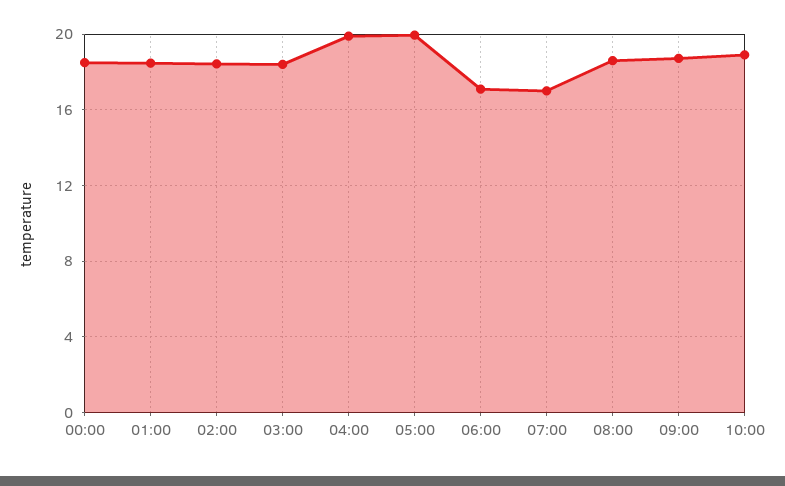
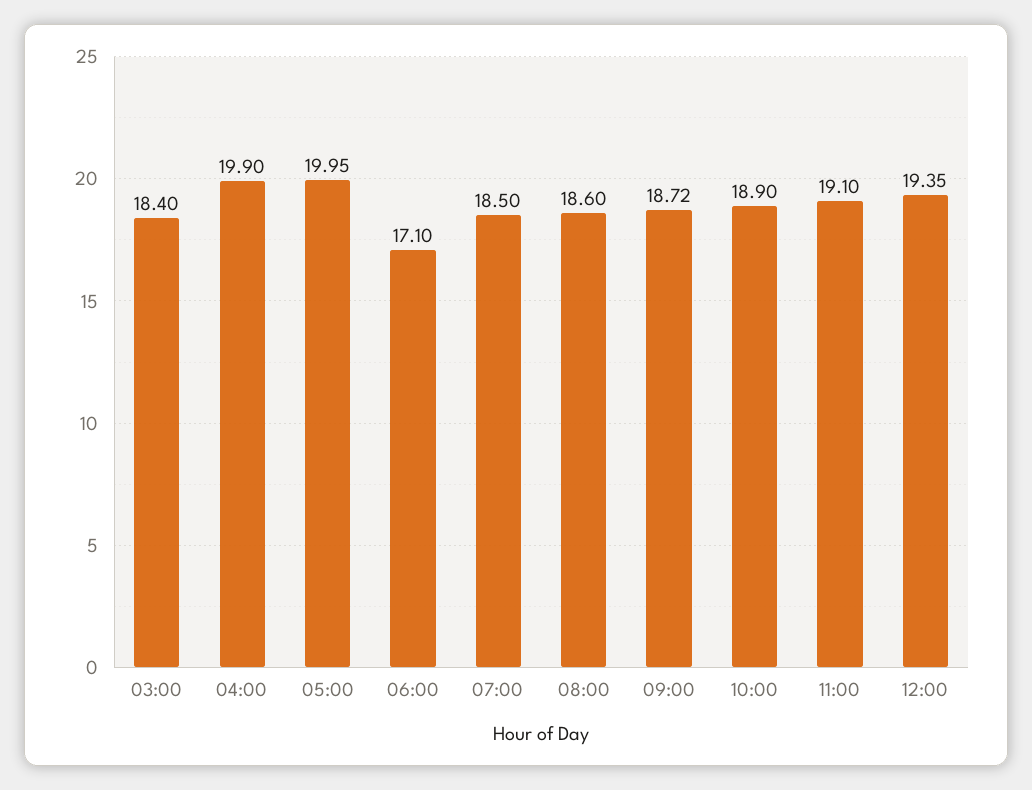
00:00: 18.5 -> none
01:00: 18.5 -> none
02:00: 18.5 -> none
07:00: 17 -> 18.5
11:00: none -> 19.1
12:00: none -> 19.35

